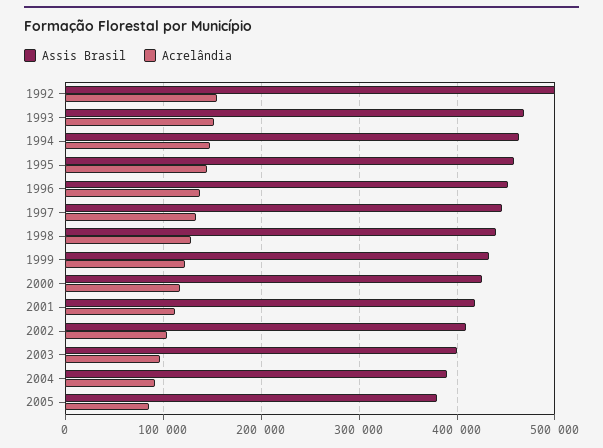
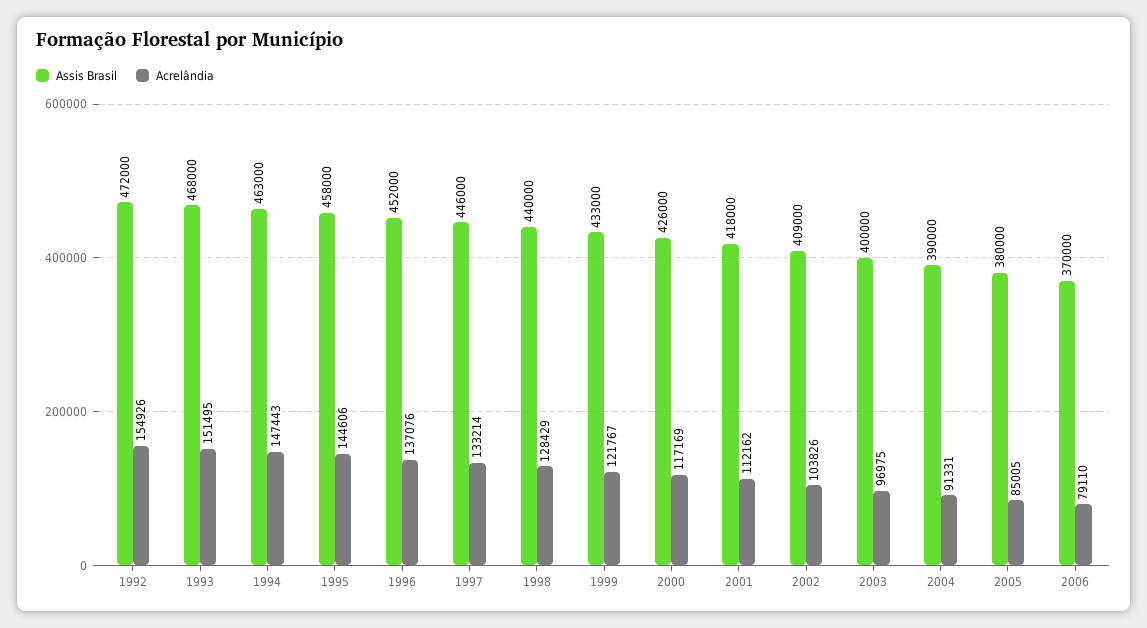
Assis Brasil, 1992: 500000 -> 472000
Assis Brasil, 2006: none -> 370000
Acrelândia, 2006: none -> 79110

